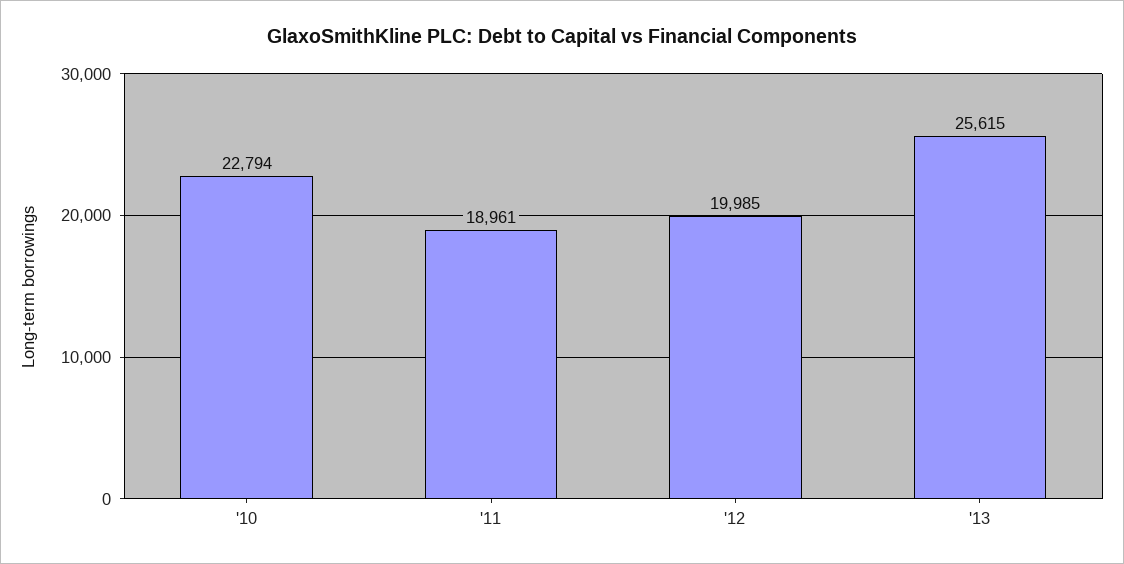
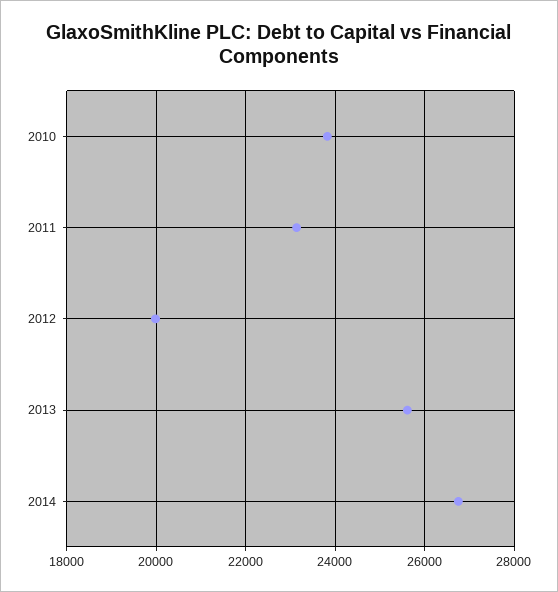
'10: 22794 -> 23800
'11: 18961 -> 23200
2014: none -> 26800

